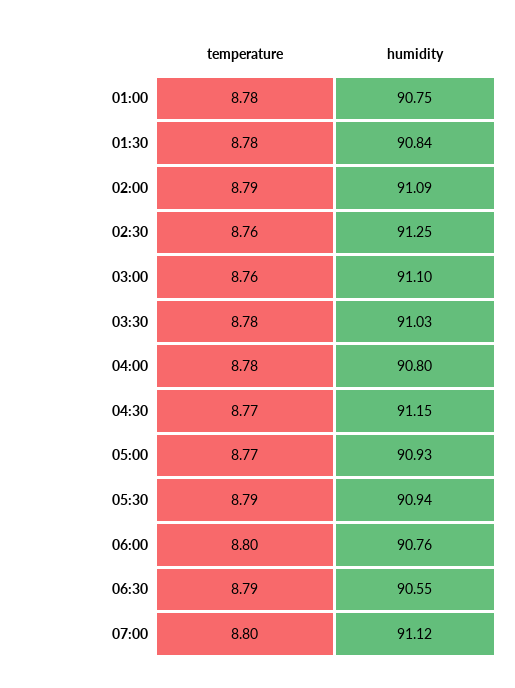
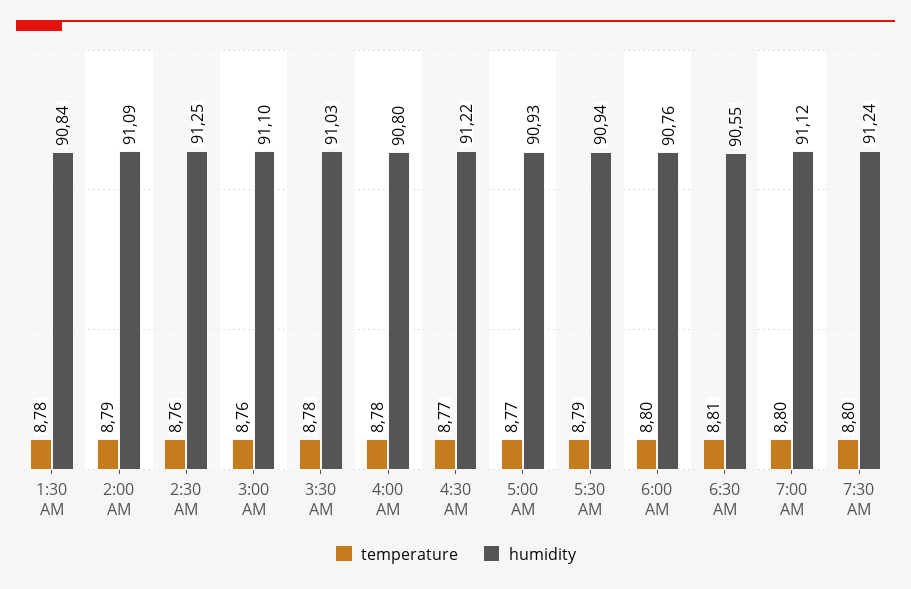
temperature, 01:00: 8.78 -> none
humidity, 01:00: 90.75 -> none
humidity, 04:30: 91.15 -> 91.22
temperature, 06:30: 8.79 -> 8.81
temperature, 7:30 AM: none -> 8.8
humidity, 7:30 AM: none -> 91.24

